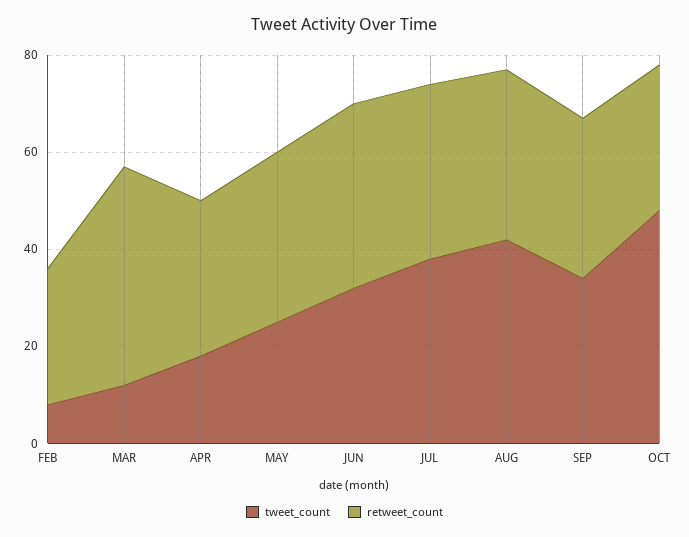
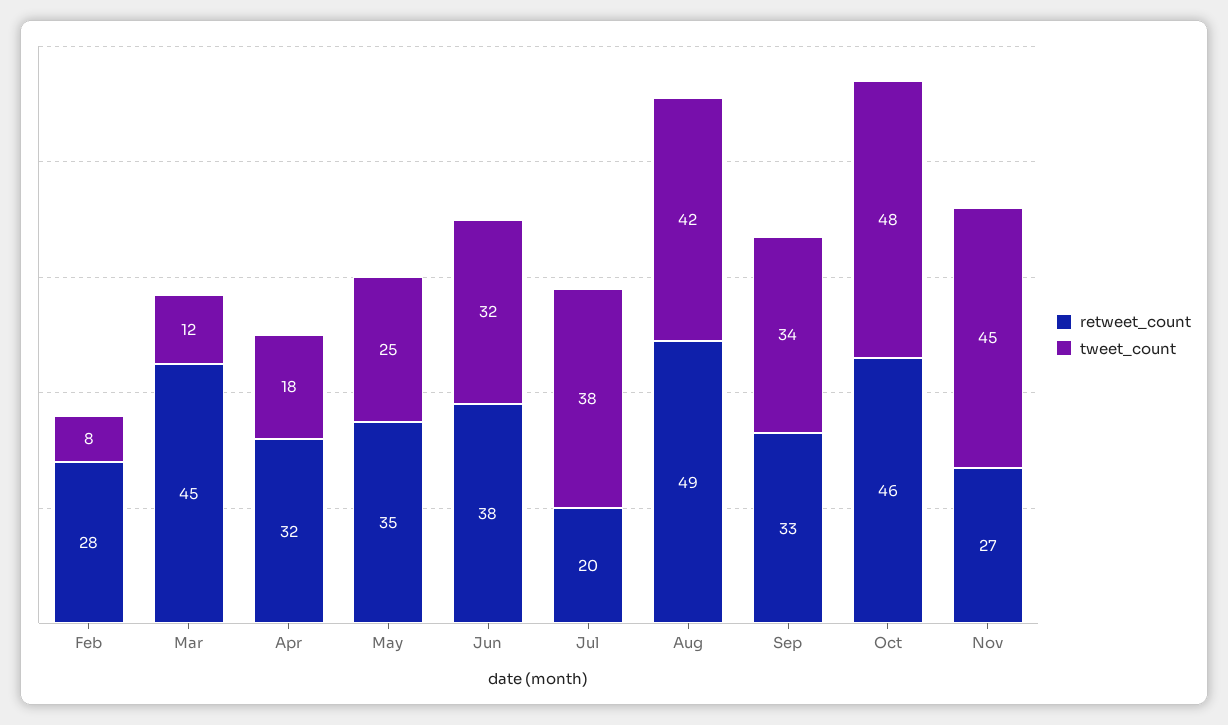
retweet_count, JUL: 35 -> 20
retweet_count, AUG: 35 -> 49
retweet_count, OCT: 30 -> 46
retweet_count, Nov: none -> 27
tweet_count, Nov: none -> 45

